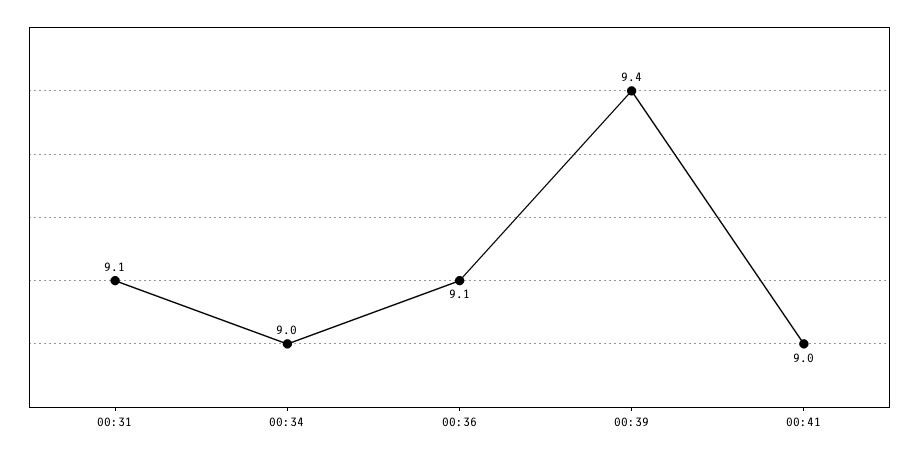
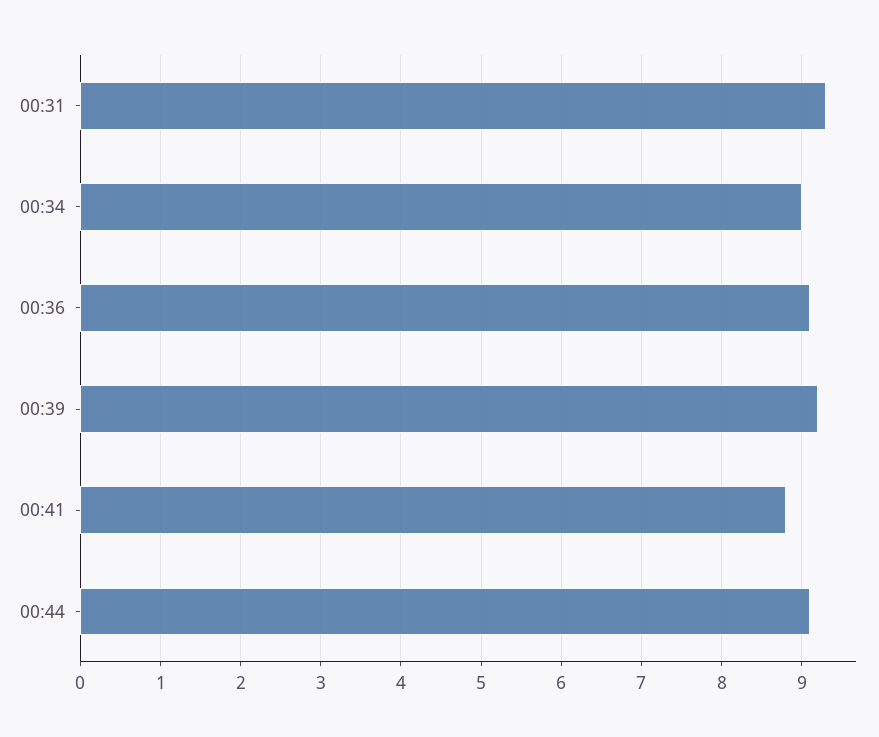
00:31: 9.1 -> 9.3
00:39: 9.4 -> 9.2
00:41: 9 -> 8.8
00:44: none -> 9.1

